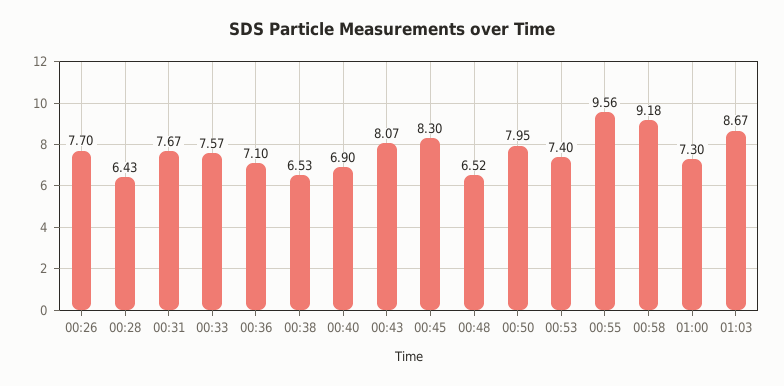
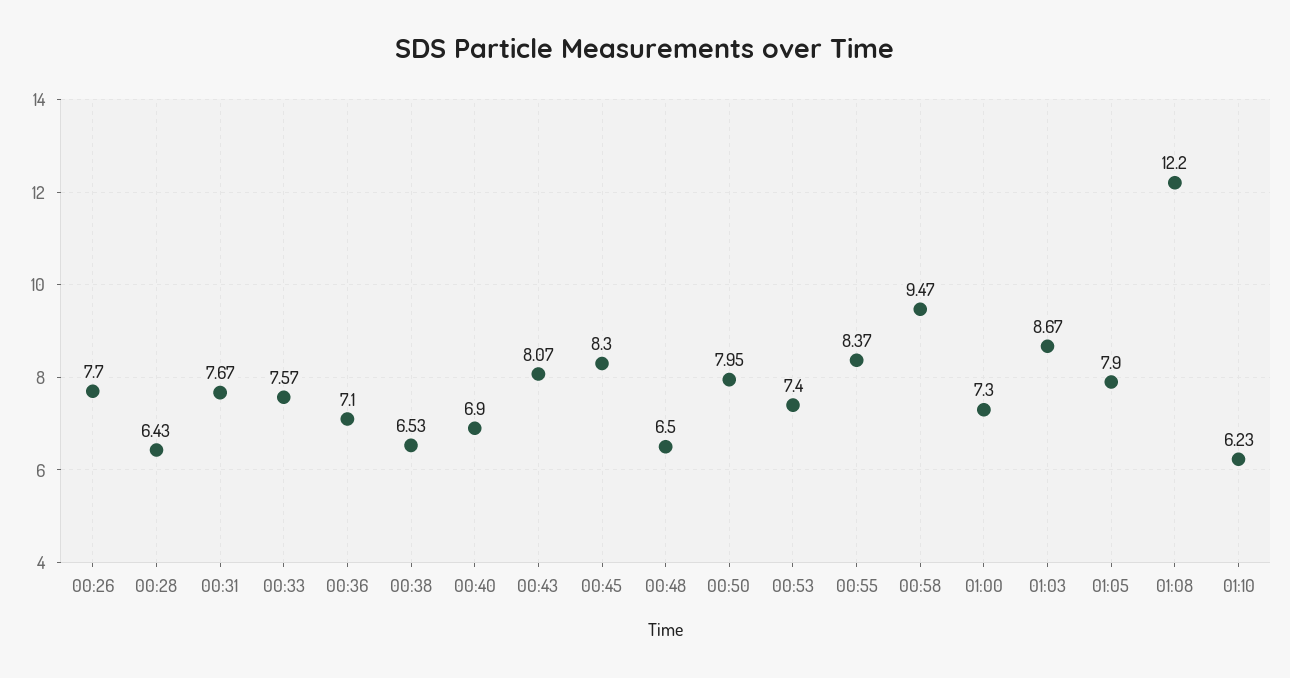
00:48: 6.52 -> 6.5
00:55: 9.56 -> 8.37
00:58: 9.18 -> 9.47
01:05: none -> 7.9
01:08: none -> 12.2
01:10: none -> 6.23

